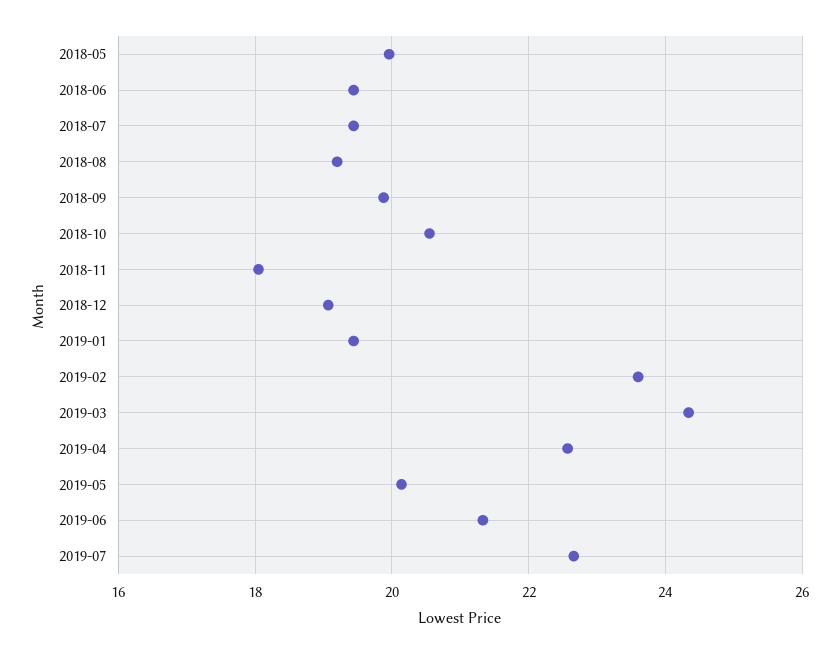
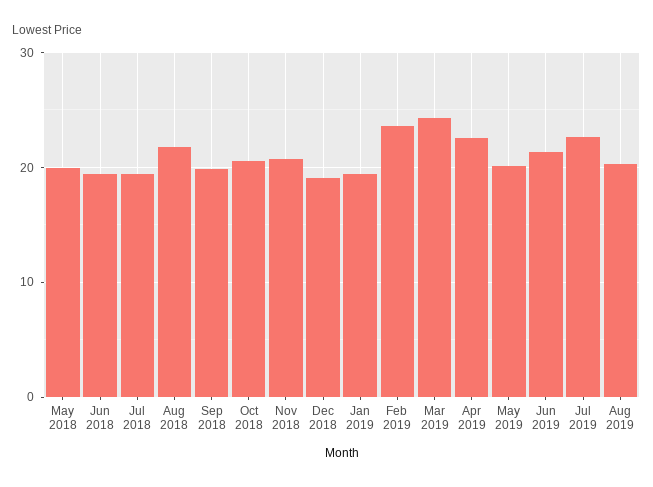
2018-08: 19.2 -> 22
2018-11: 18 -> 21
Aug 2019: none -> 20

